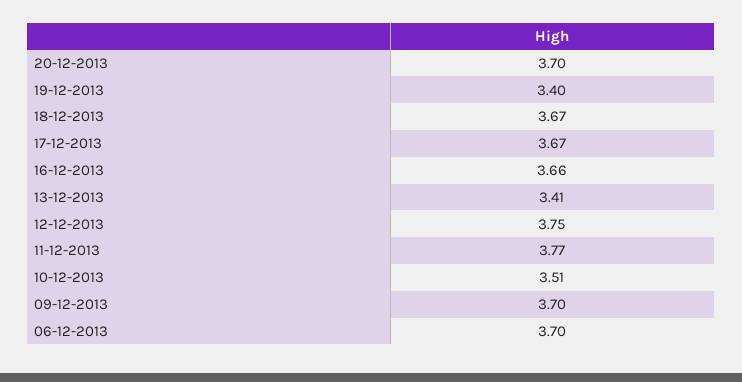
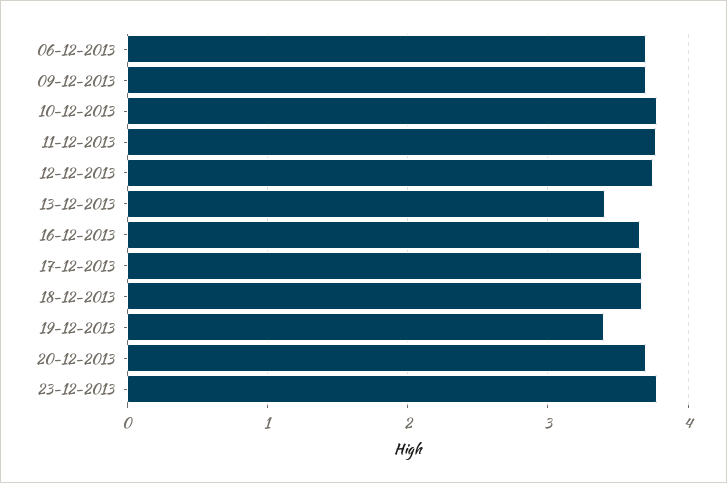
10-12-2013: 3.51 -> 3.8
23-12-2013: none -> 3.8

